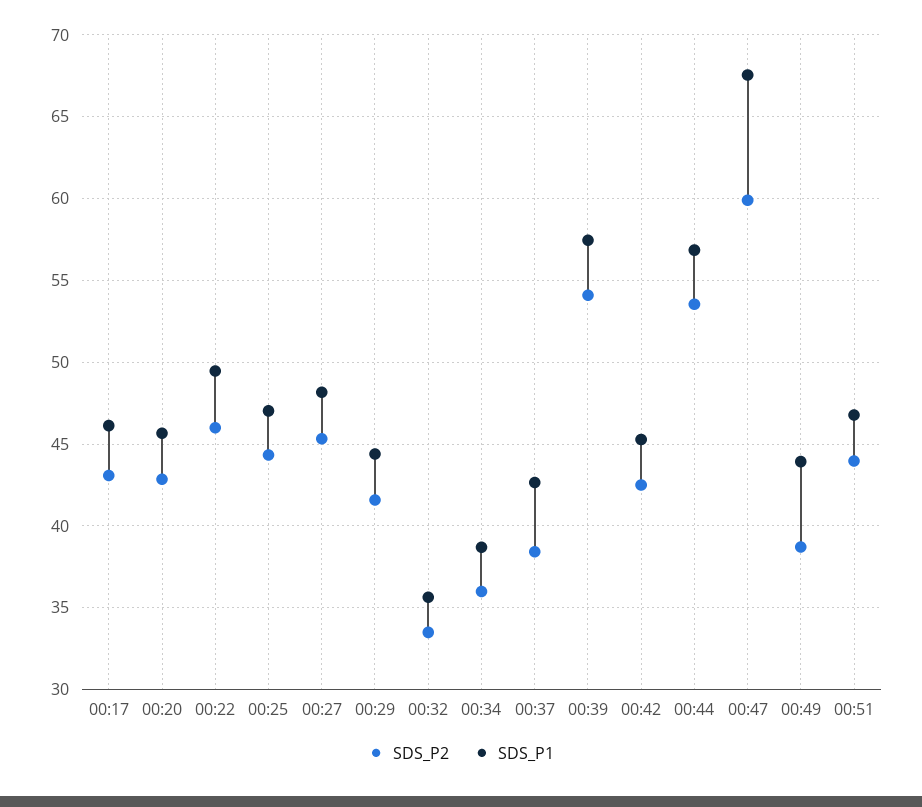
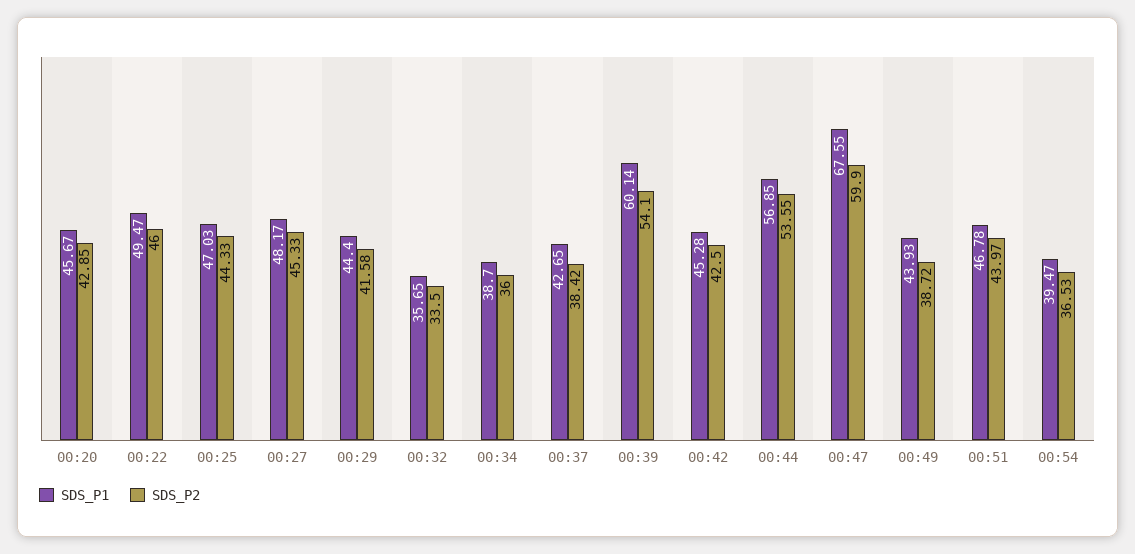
SDS_P2, 00:17: 43 -> none
SDS_P1, 00:17: 46 -> none
SDS_P1, 00:39: 57.5 -> 60.14
SDS_P1, 00:54: none -> 39.47
SDS_P2, 00:54: none -> 36.53

